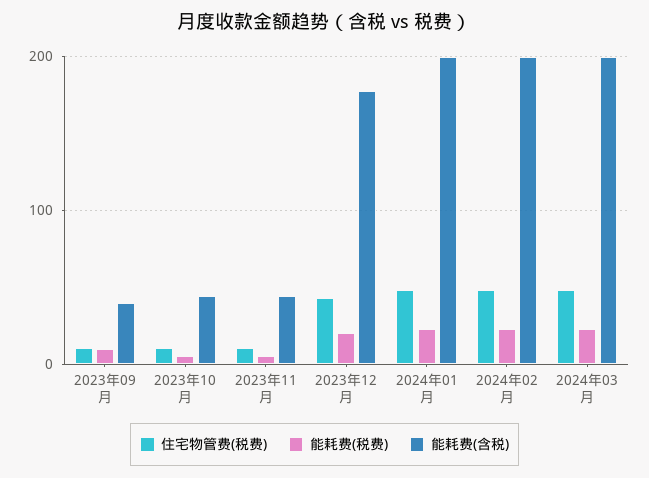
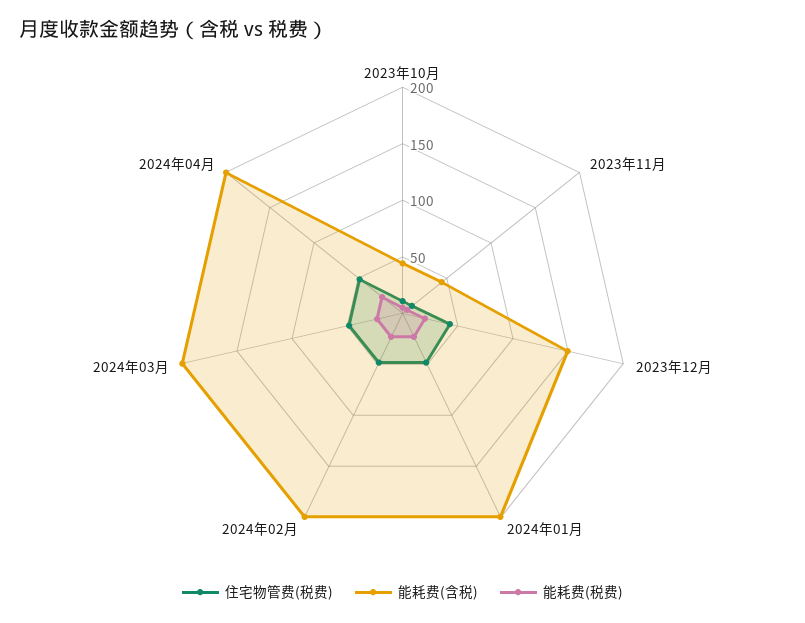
住宅物管费(税费), 2023年09月: 10 -> none
能耗费(税费), 2023年09月: 10 -> none
能耗费(含税), 2023年09月: 40 -> none
能耗费(含税), 2023年12月: 180 -> 150
住宅物管费(税费), 2024年04月: none -> 50
能耗费(含税), 2024年04月: none -> 200
能耗费(税费), 2024年04月: none -> 20

